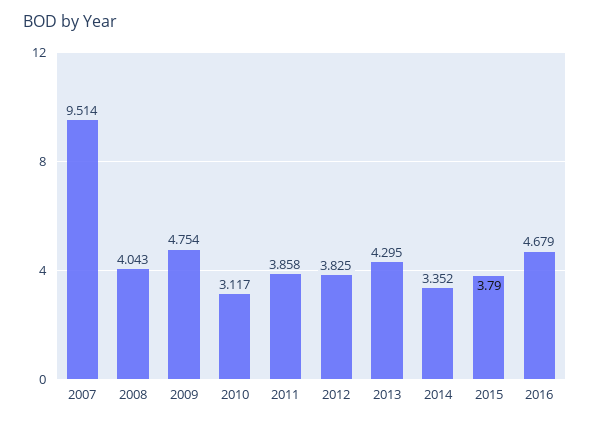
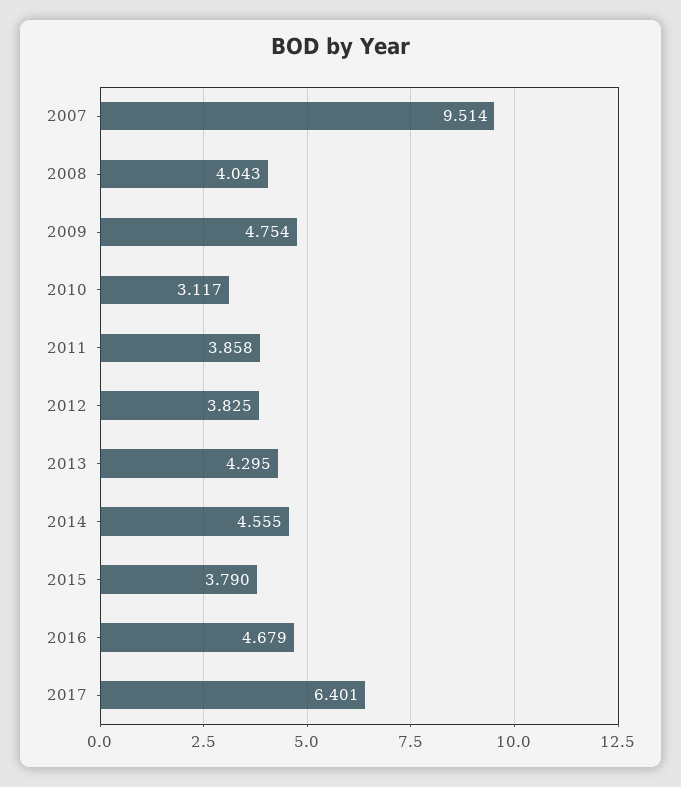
2014: 3.352 -> 4.555
2017: none -> 6.401

